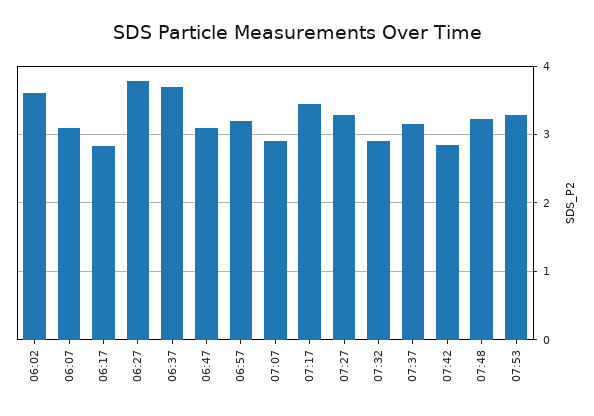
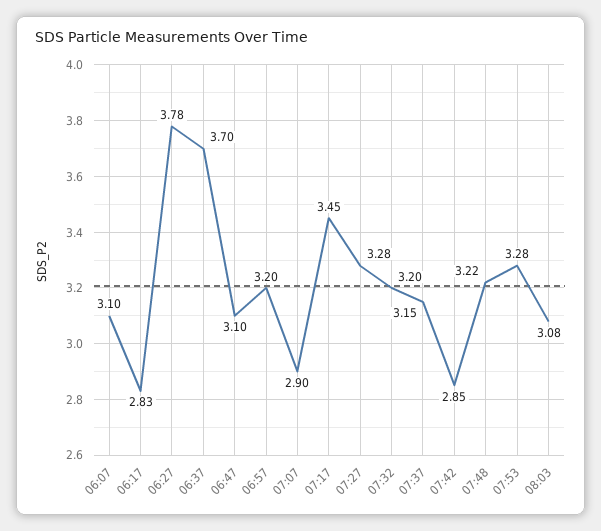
06:02: 3.6 -> none
07:32: 2.9 -> 3.2
08:03: none -> 3.08

